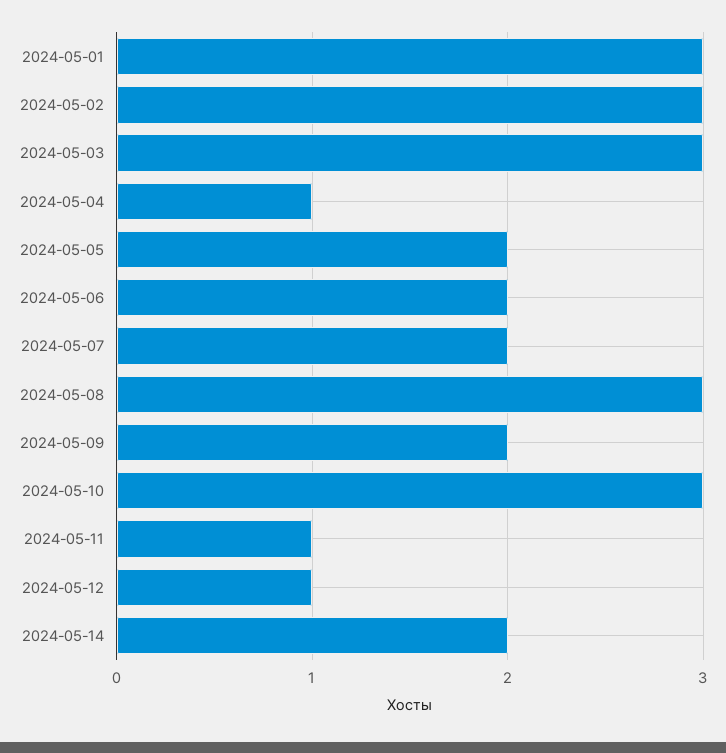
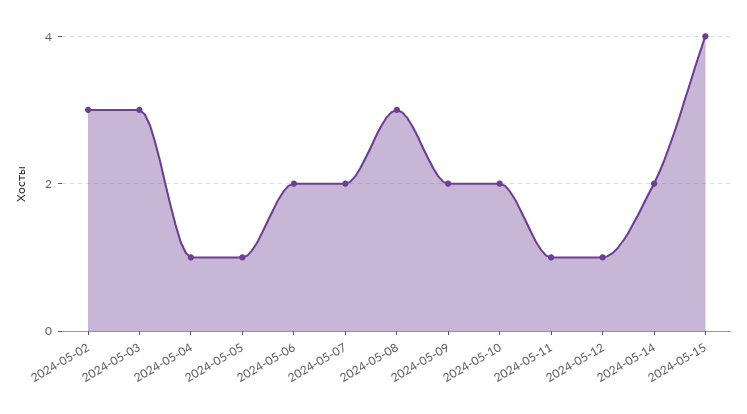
2024-05-01: 3 -> none
2024-05-05: 2 -> 1
2024-05-10: 3 -> 2
2024-05-15: none -> 4

